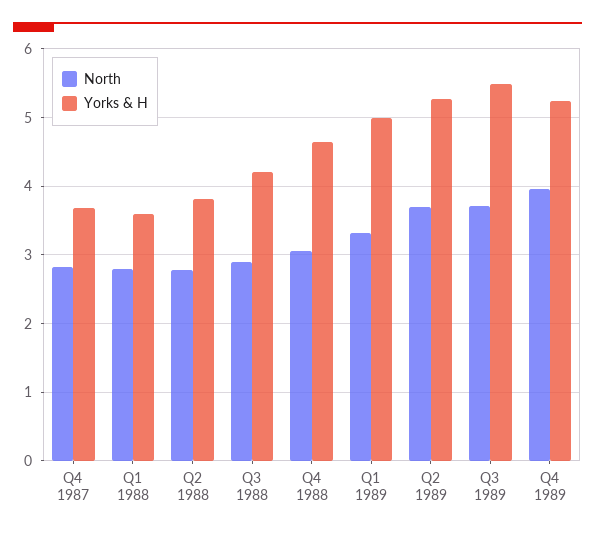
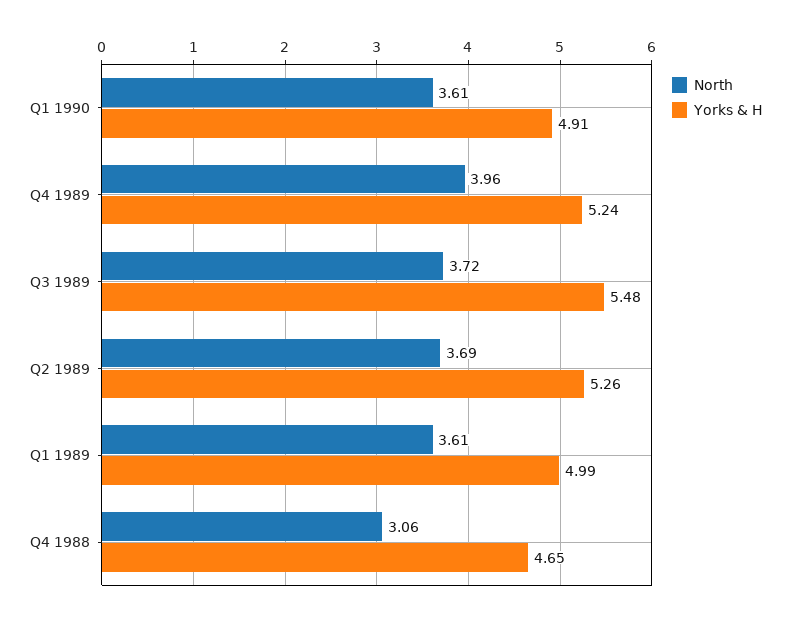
North, Q4 1987: 2.8 -> none
Yorks & H, Q4 1987: 3.7 -> none
North, Q1 1988: 2.8 -> none
Yorks & H, Q1 1988: 3.6 -> none
North, Q2 1988: 2.8 -> none
Yorks & H, Q2 1988: 3.8 -> none
North, Q3 1988: 2.9 -> none
Yorks & H, Q3 1988: 4.2 -> none
North, Q1 1989: 3.3 -> 3.61
North, Q1 1990: none -> 3.61
Yorks & H, Q1 1990: none -> 4.91

